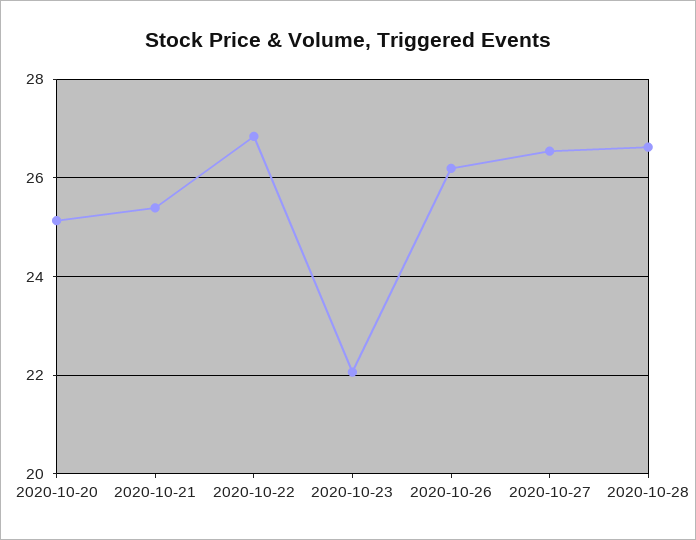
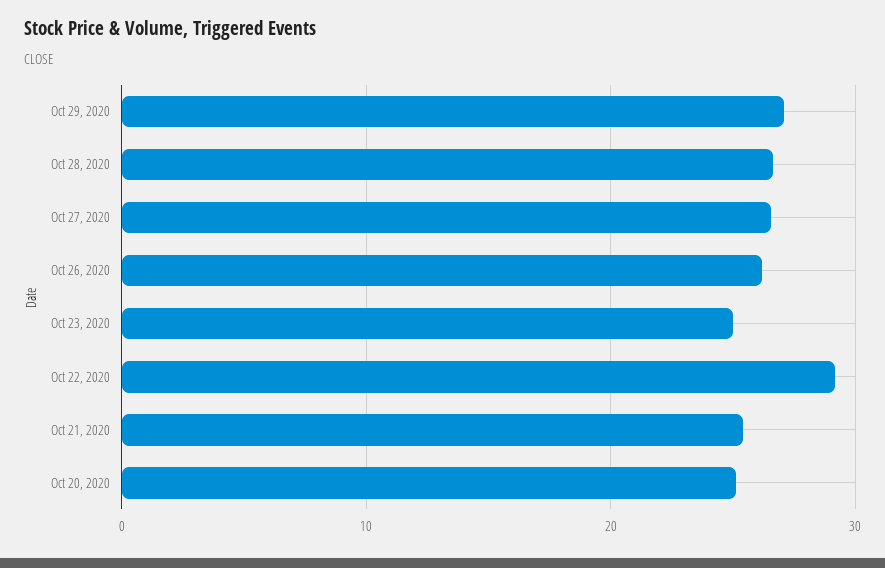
2020-10-22: 26.8 -> 29
2020-10-23: 22 -> 25
Oct 29, 2020: none -> 27

